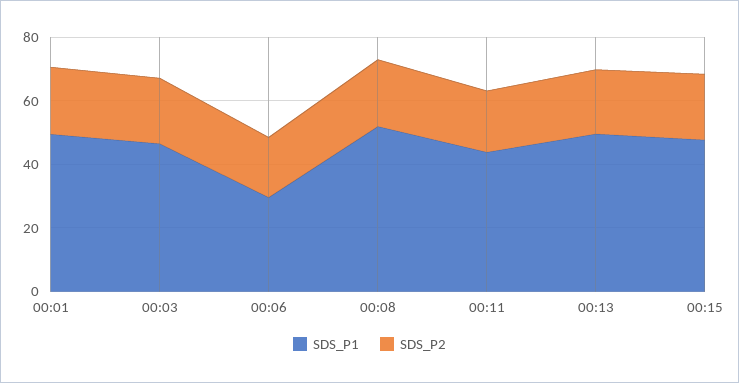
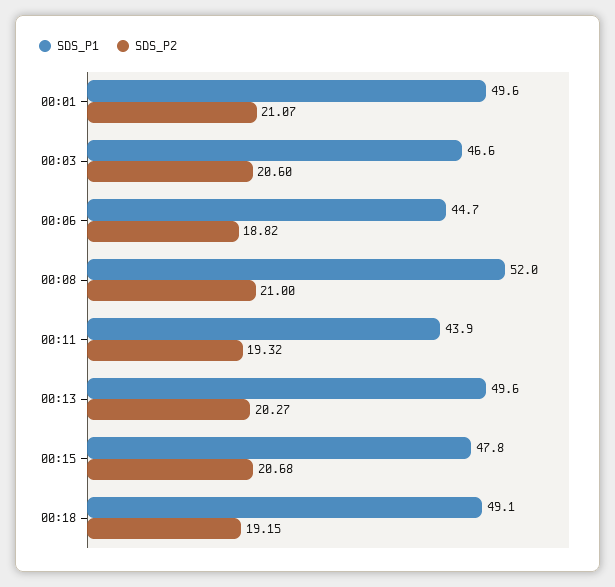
SDS_P1, 00:06: 30 -> 44.7
SDS_P1, 00:18: none -> 49.1
SDS_P2, 00:18: none -> 19.15

